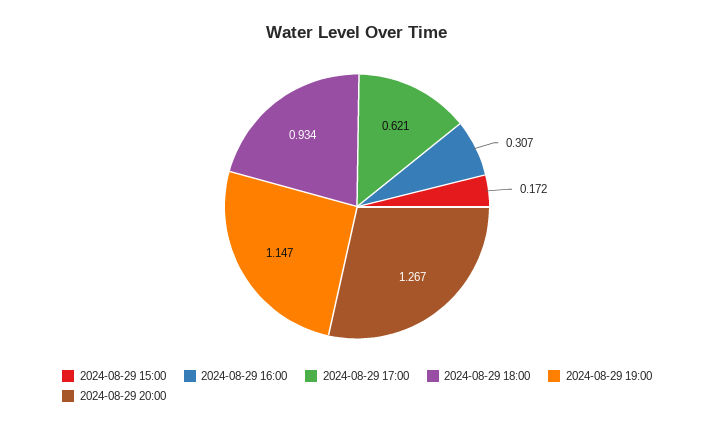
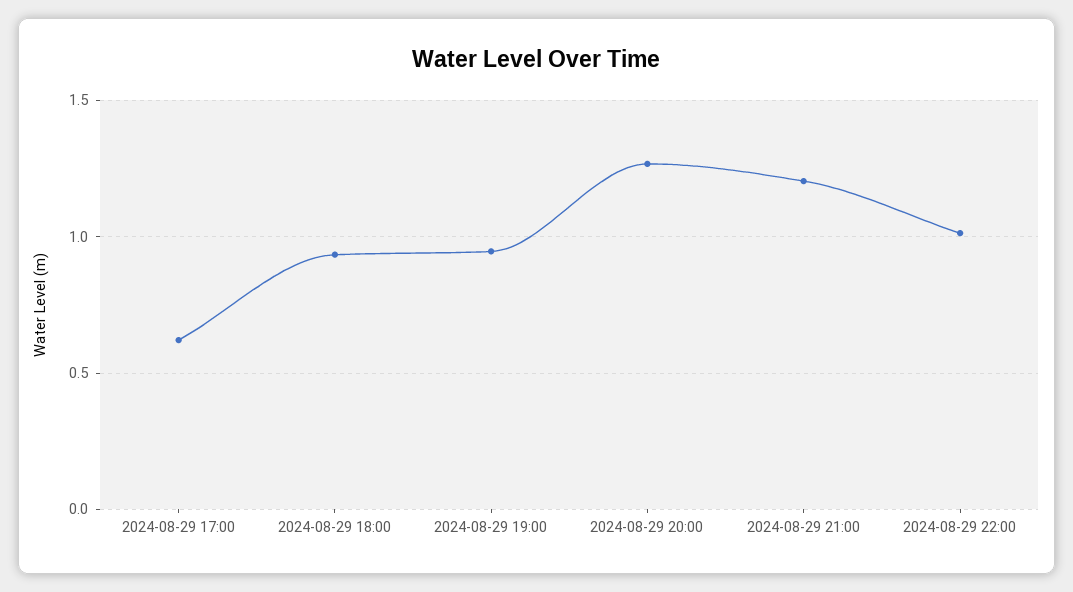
2024-08-29 15:00: 0.172 -> none
2024-08-29 16:00: 0.307 -> none
2024-08-29 19:00: 1.147 -> 0.95
2024-08-29 21:00: none -> 1.2
2024-08-29 22:00: none -> 1

